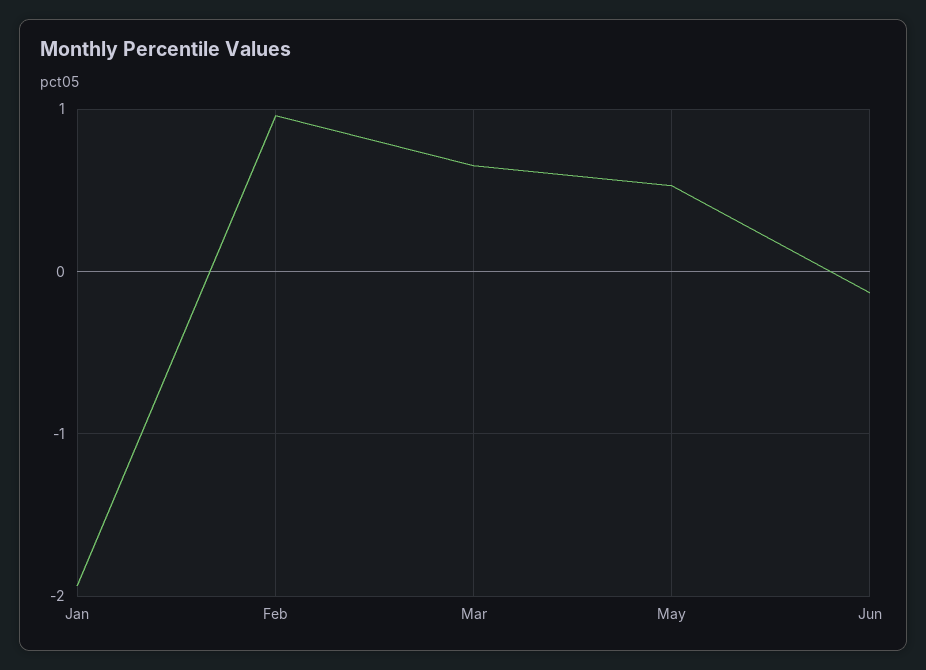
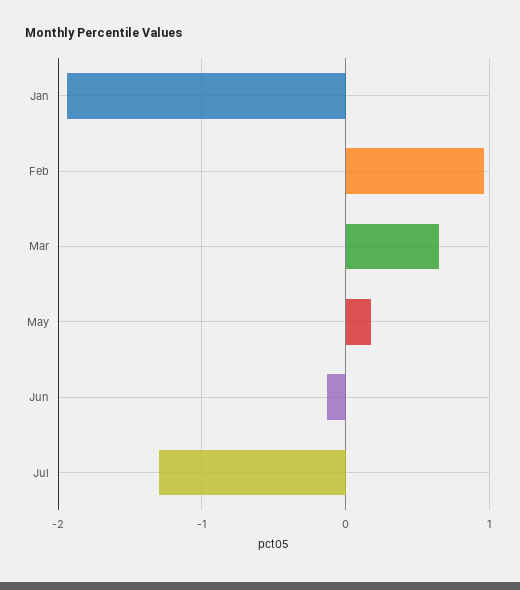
May: 0.5 -> 0.2
Jul: none -> -1.3

